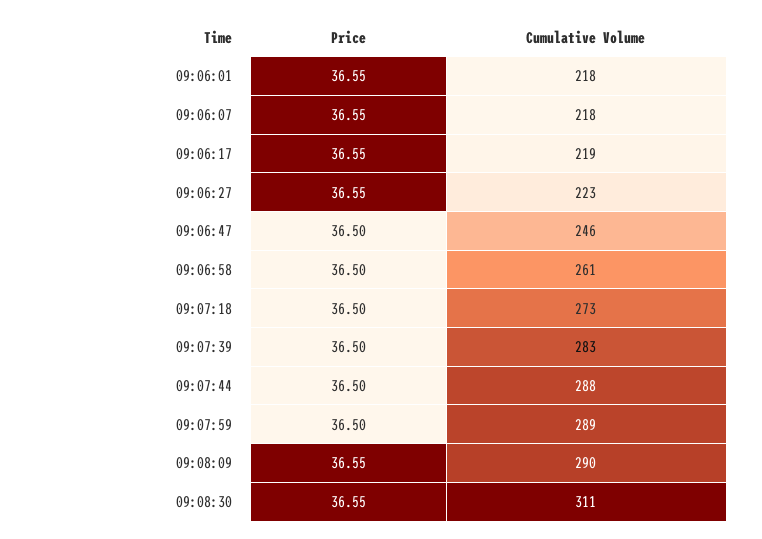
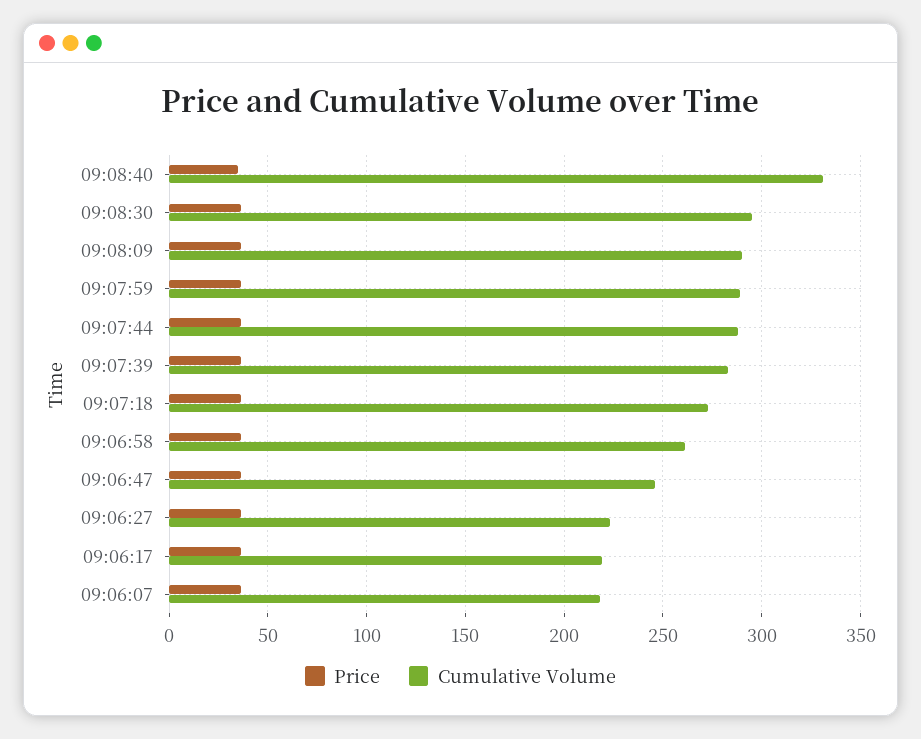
Price, 09:06:01: 36.55 -> none
Cumulative Volume, 09:06:01: 218 -> none
Cumulative Volume, 09:08:30: 311 -> 295
Price, 09:08:40: none -> 35
Cumulative Volume, 09:08:40: none -> 330

